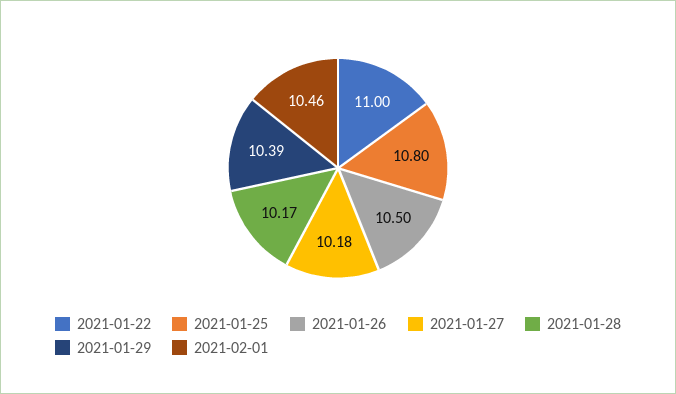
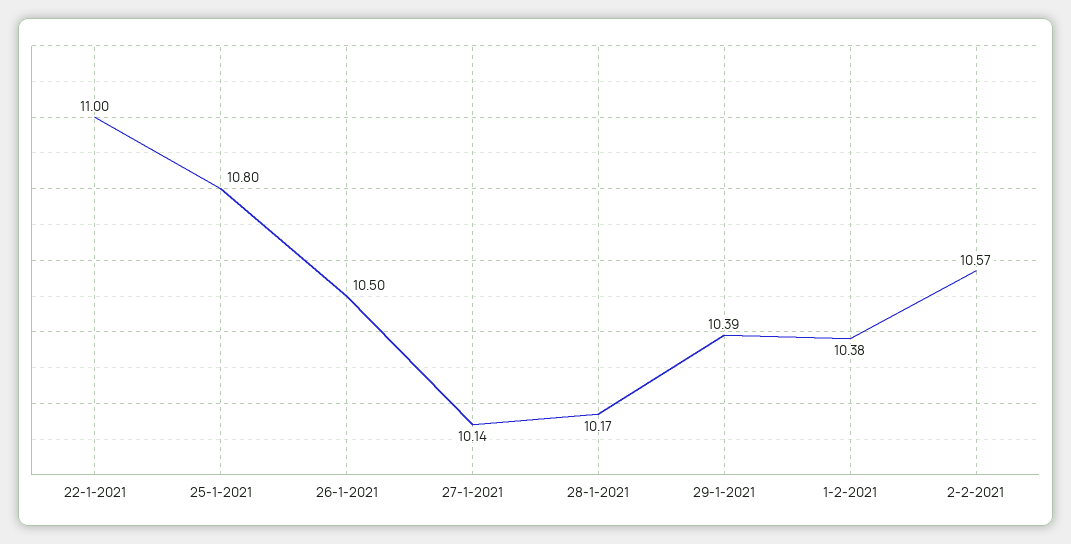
2021-01-27: 10.18 -> 10.14
2021-02-01: 10.46 -> 10.38
2-2-2021: none -> 10.57

